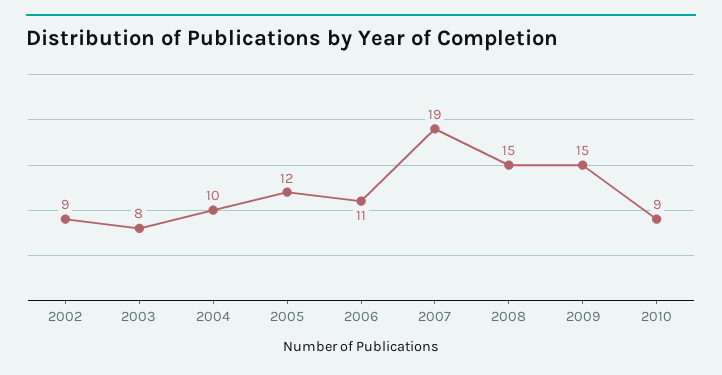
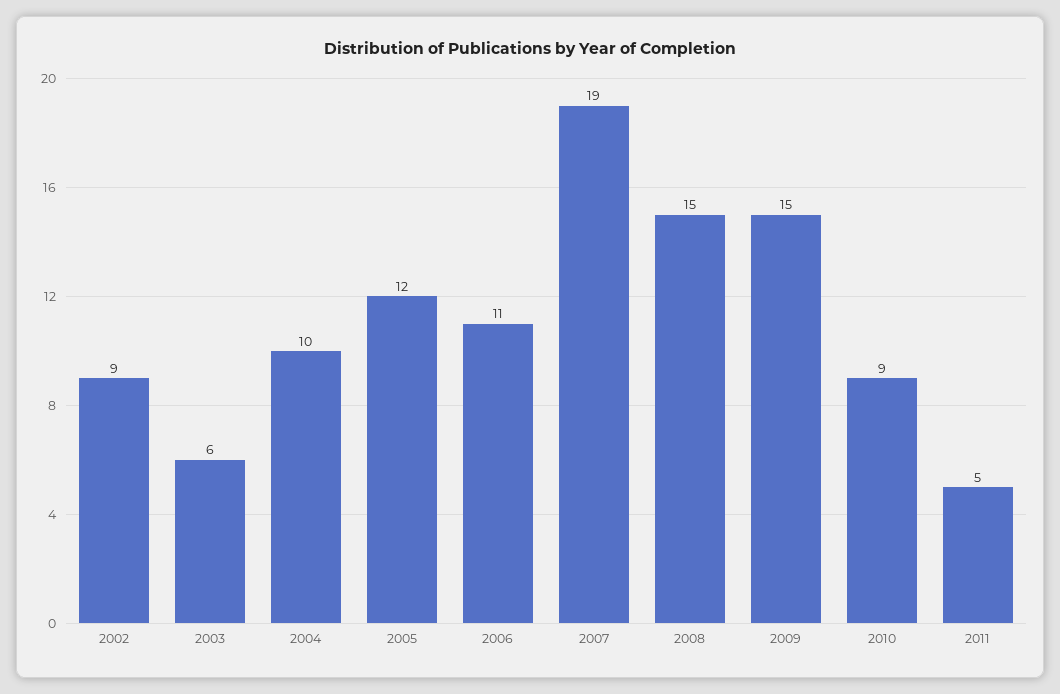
2003: 8 -> 6
2011: none -> 5

